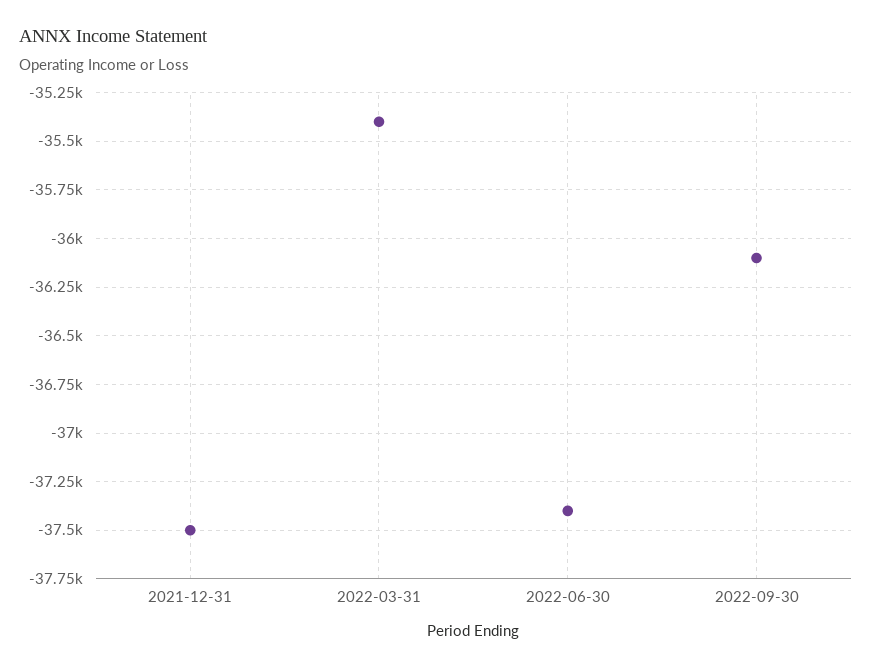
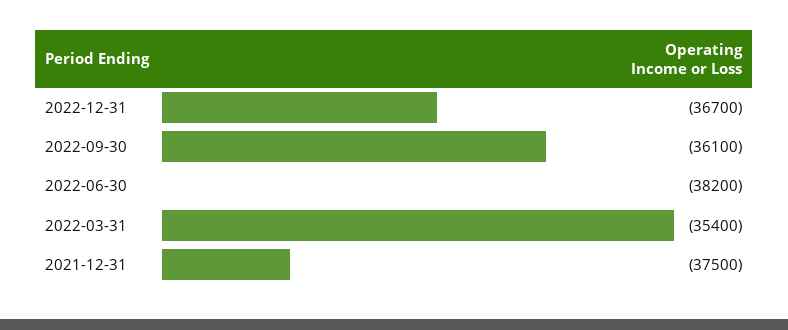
2022-06-30: -37400 -> -38200
2022-12-31: none -> -36700

